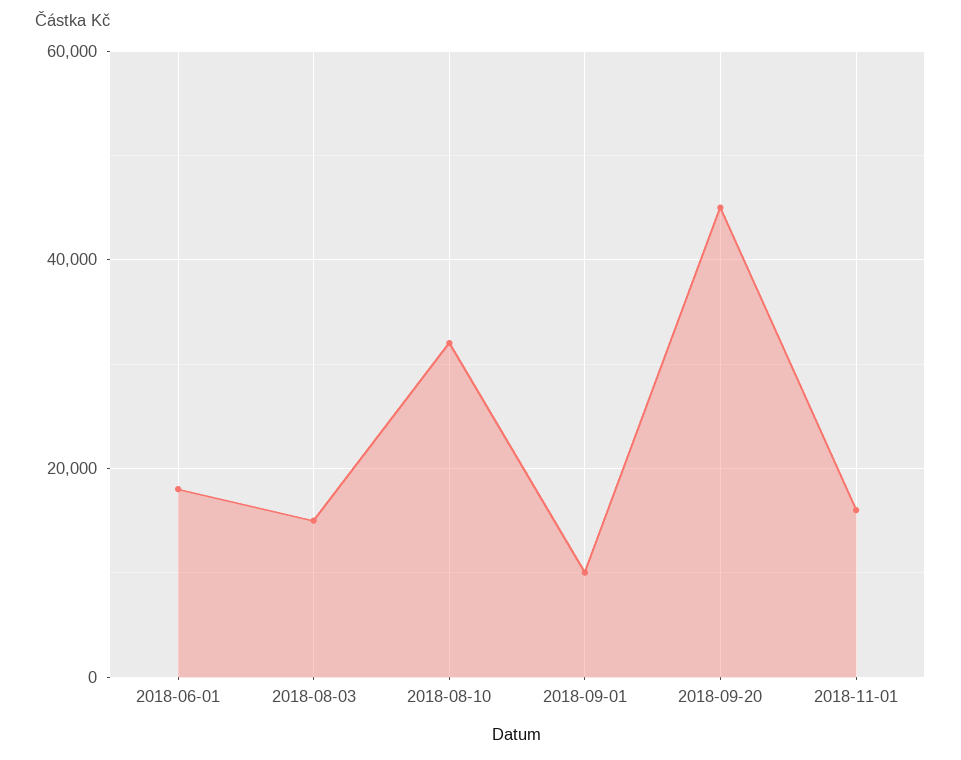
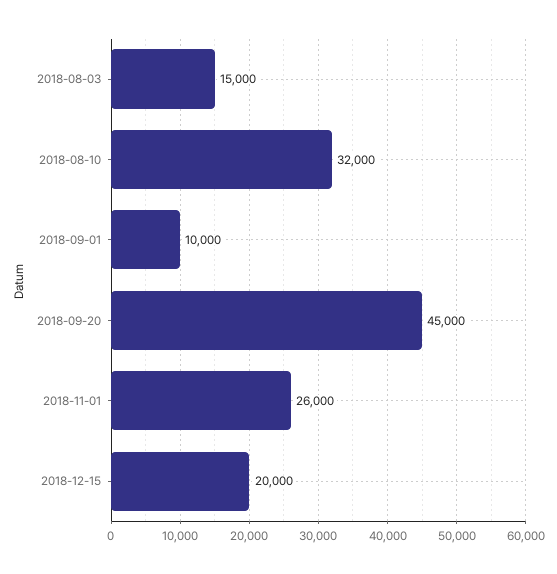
2018-06-01: 18000 -> none
2018-11-01: 16000 -> 26000
2018-12-15: none -> 20000

